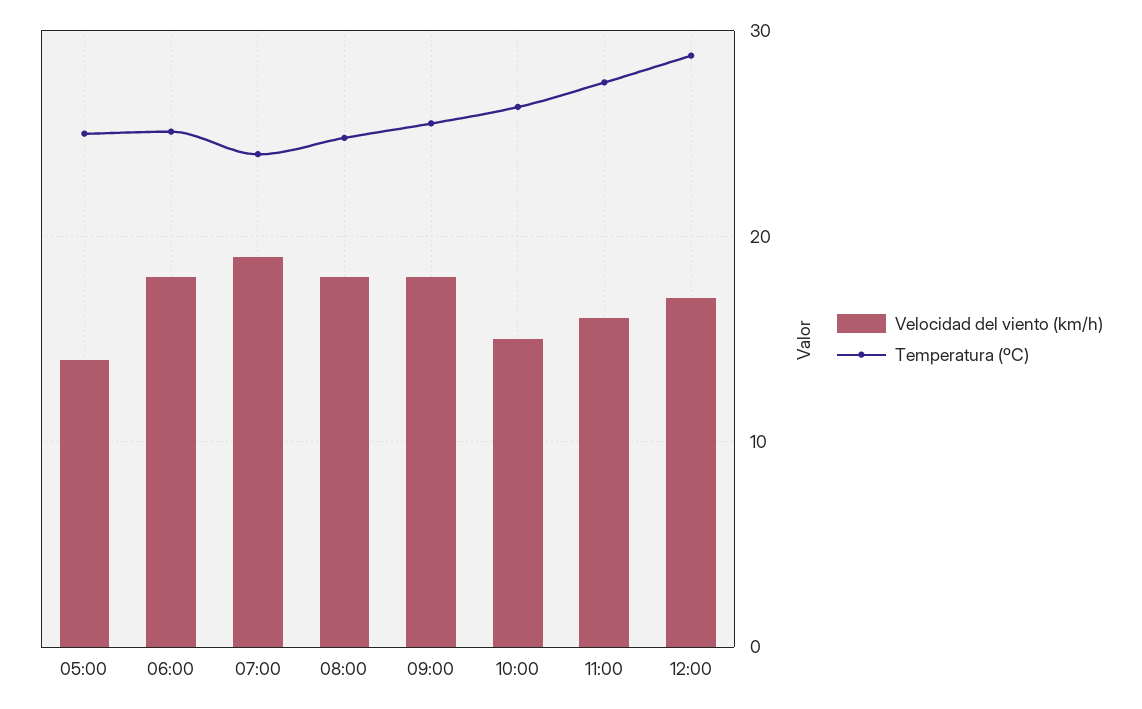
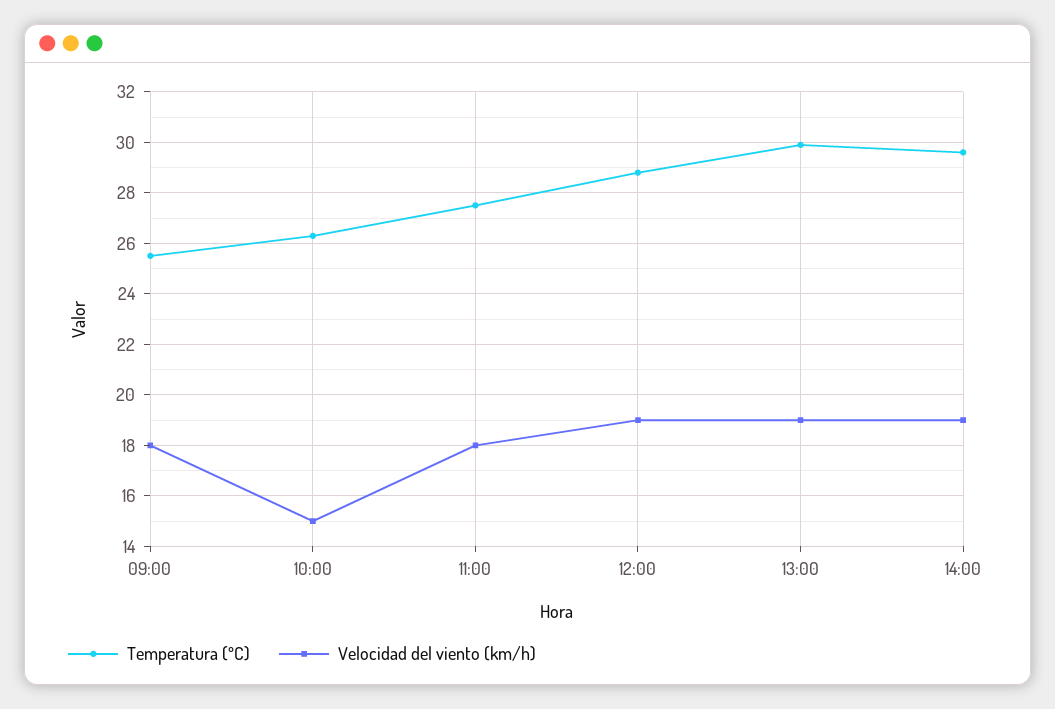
Velocidad del viento (km/h), 05:00: 14 -> none
Temperatura (ºC), 05:00: 25 -> none
Velocidad del viento (km/h), 06:00: 18 -> none
Temperatura (ºC), 06:00: 25 -> none
Velocidad del viento (km/h), 07:00: 19 -> none
Temperatura (ºC), 07:00: 24 -> none
Velocidad del viento (km/h), 08:00: 18 -> none
Temperatura (ºC), 08:00: 25 -> none
Velocidad del viento (km/h), 11:00: 16 -> 18
Velocidad del viento (km/h), 12:00: 17 -> 19
Temperatura (ºC), 13:00: none -> 30
Velocidad del viento (km/h), 13:00: none -> 19
Temperatura (ºC), 14:00: none -> 29.5
Velocidad del viento (km/h), 14:00: none -> 19

